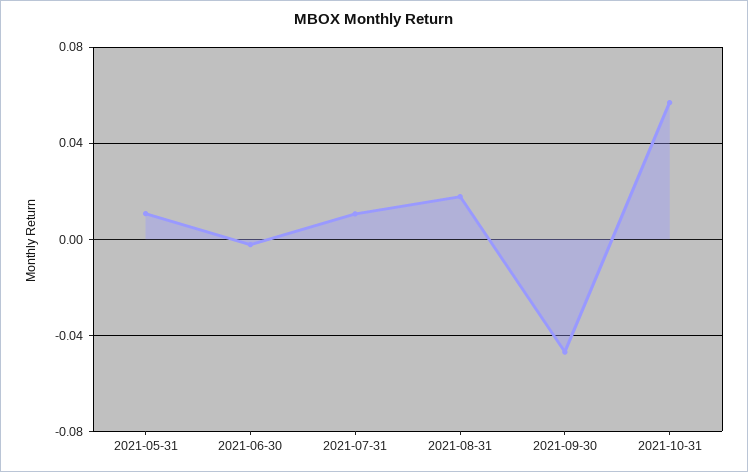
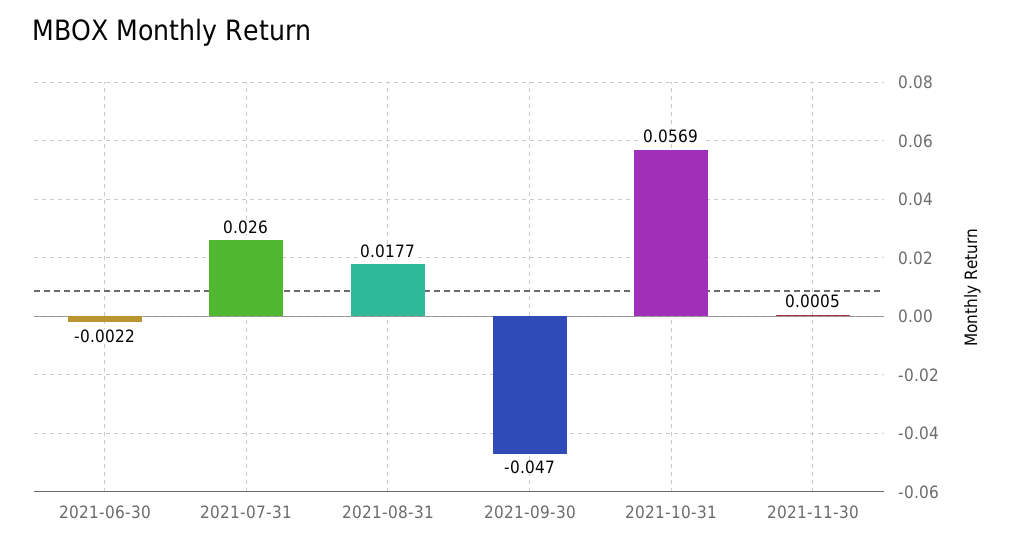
2021-05-31: 0.01 -> none
2021-07-31: 0.01 -> 0.026
2021-11-30: none -> 0.0005

